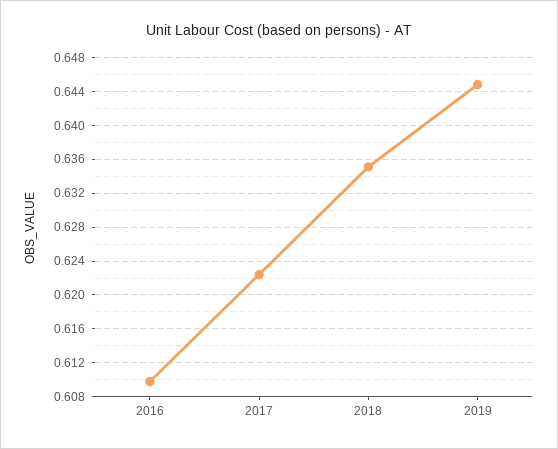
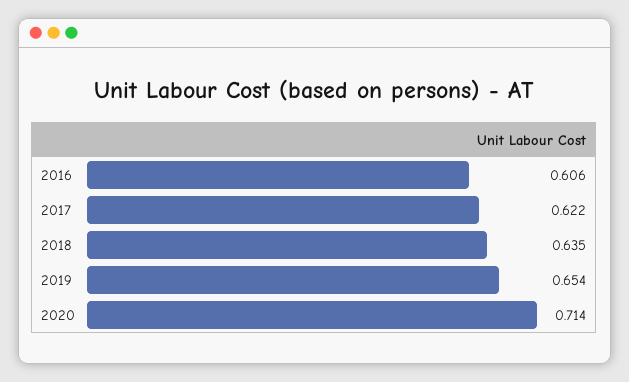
2016: 0.61 -> 0.606
2019: 0.645 -> 0.654
2020: none -> 0.714

